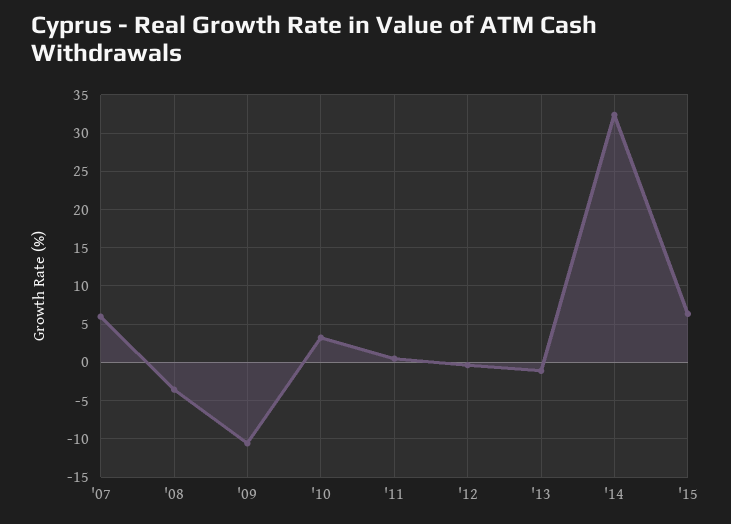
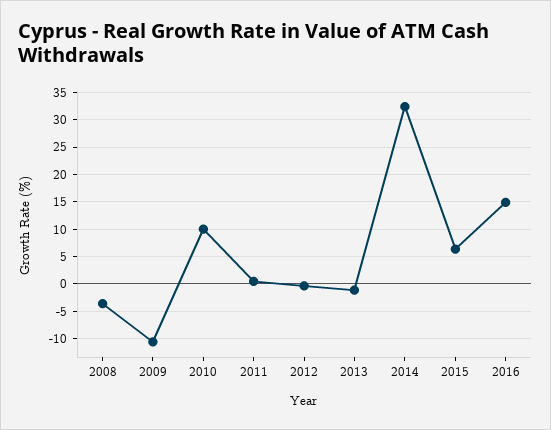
'07: 6 -> none
'10: 3 -> 10
2016: none -> 15

